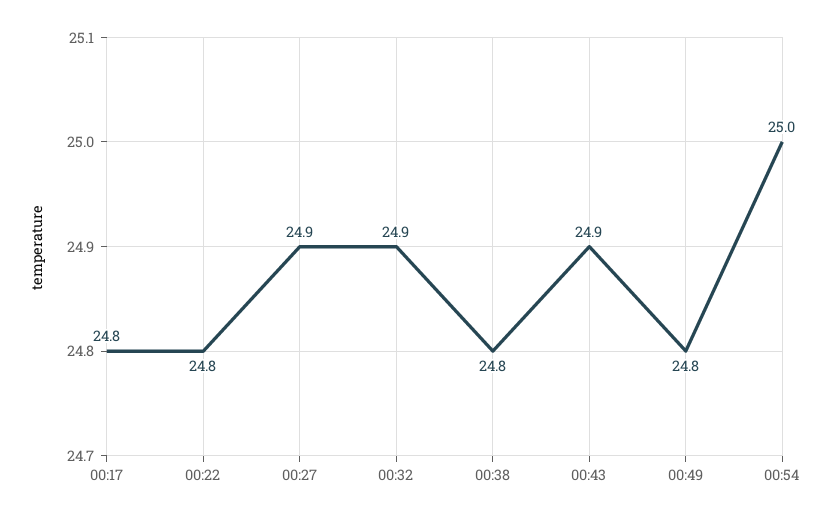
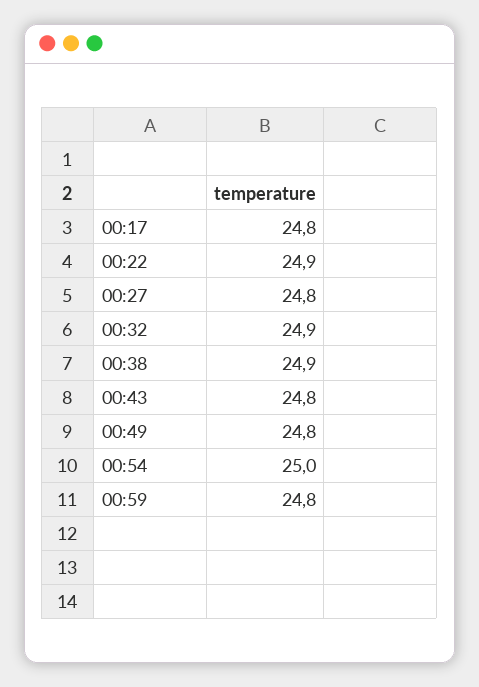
00:22: 24.8 -> 24.9
00:27: 24.9 -> 24.8
00:38: 24.8 -> 24.9
00:43: 24.9 -> 24.8
00:59: none -> 24.8

